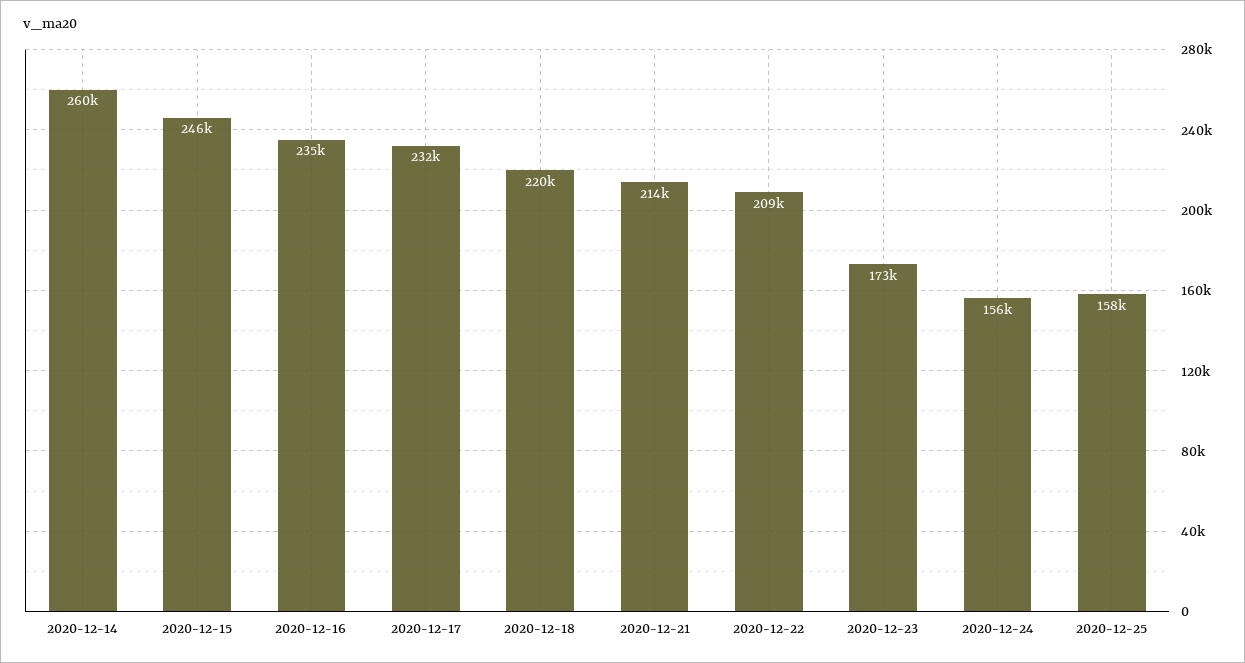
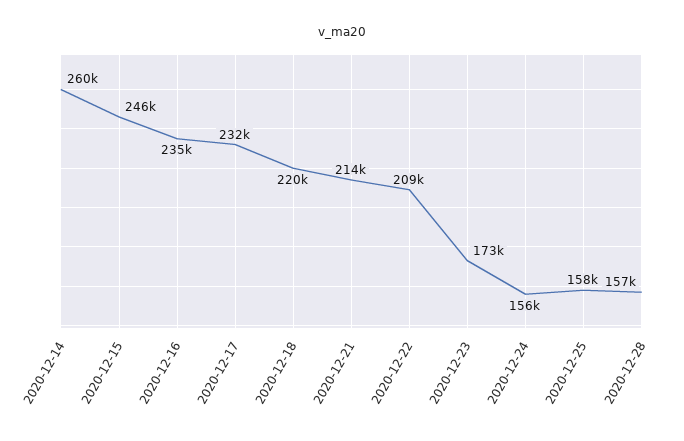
2020-12-28: none -> 157000

